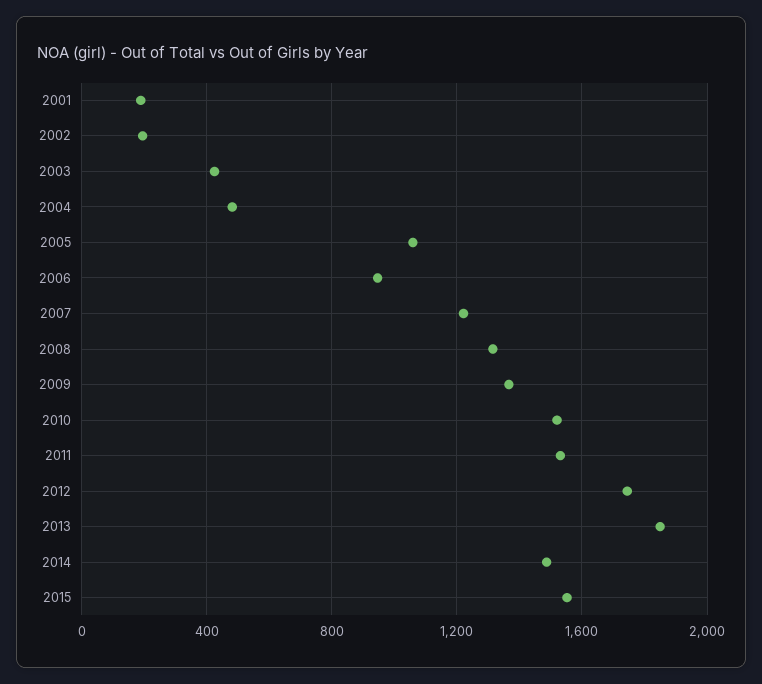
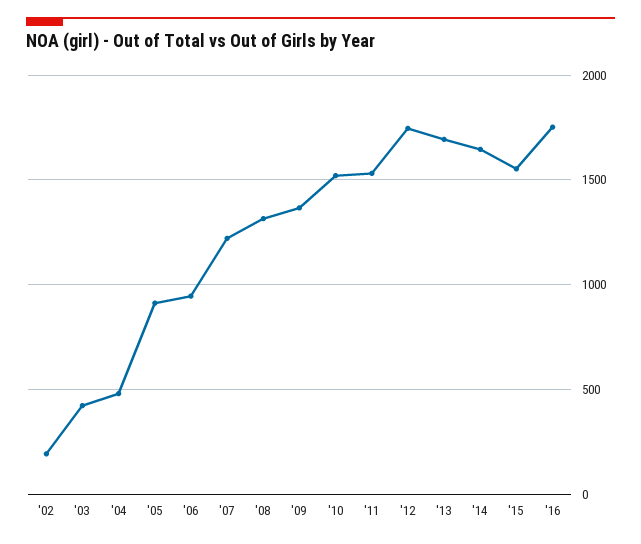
2001: 200 -> none
2005: 1050 -> 900
2013: 1850 -> 1700
2014: 1500 -> 1650
'16: none -> 1750

